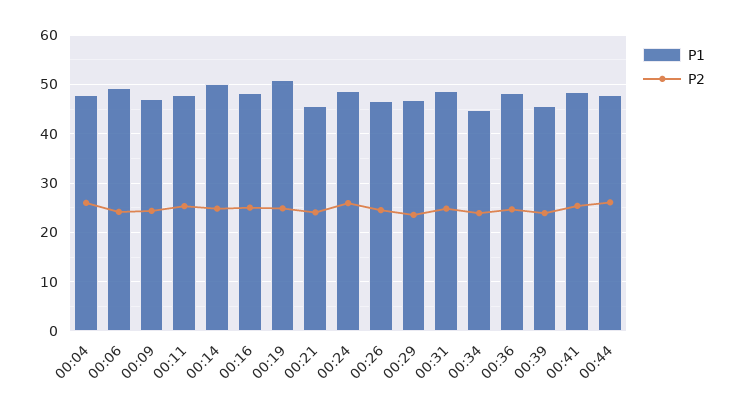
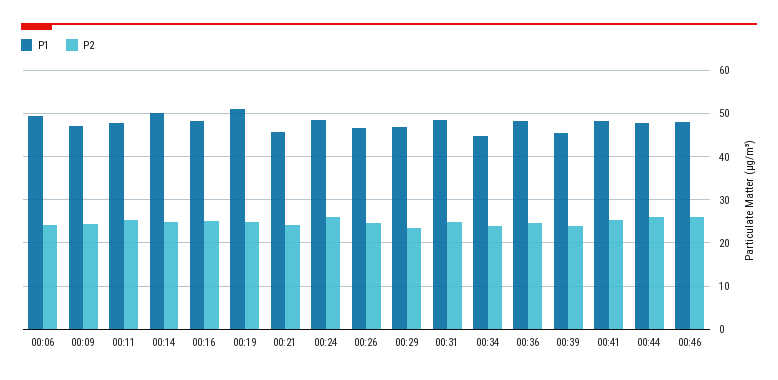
P1, 00:04: 48 -> none
P2, 00:04: 26 -> none
P1, 00:46: none -> 48
P2, 00:46: none -> 26

